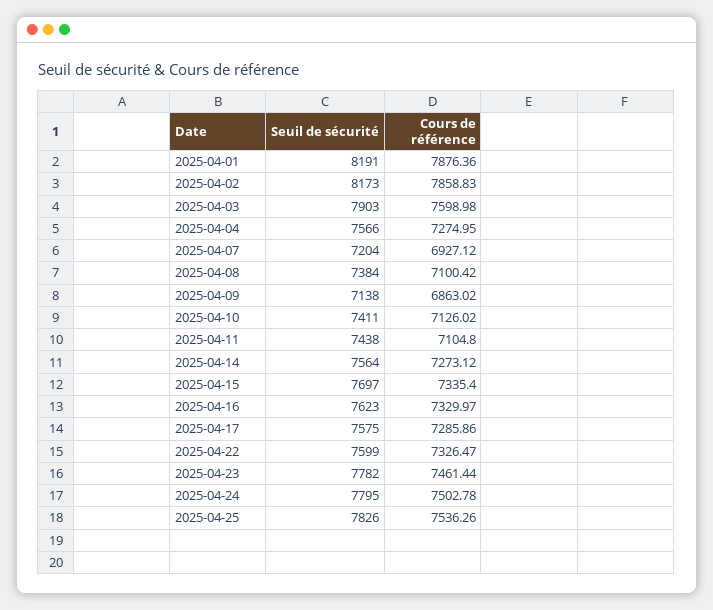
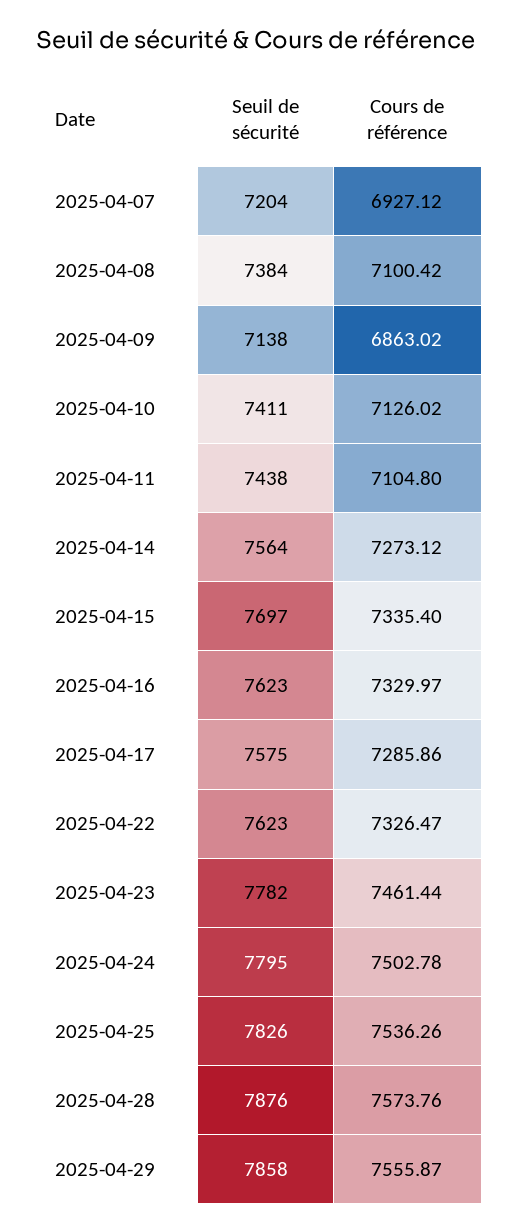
Seuil de sécurité, 2025-04-01: 8191 -> none
Cours de référence, 2025-04-01: 7876.36 -> none
Seuil de sécurité, 2025-04-02: 8173 -> none
Cours de référence, 2025-04-02: 7858.83 -> none
Seuil de sécurité, 2025-04-03: 7903 -> none
Cours de référence, 2025-04-03: 7598.98 -> none
Seuil de sécurité, 2025-04-04: 7566 -> none
Cours de référence, 2025-04-04: 7274.95 -> none
Seuil de sécurité, 2025-04-22: 7599 -> 7623
Seuil de sécurité, 2025-04-28: none -> 7876
Cours de référence, 2025-04-28: none -> 7573.76
Seuil de sécurité, 2025-04-29: none -> 7858
Cours de référence, 2025-04-29: none -> 7555.87

